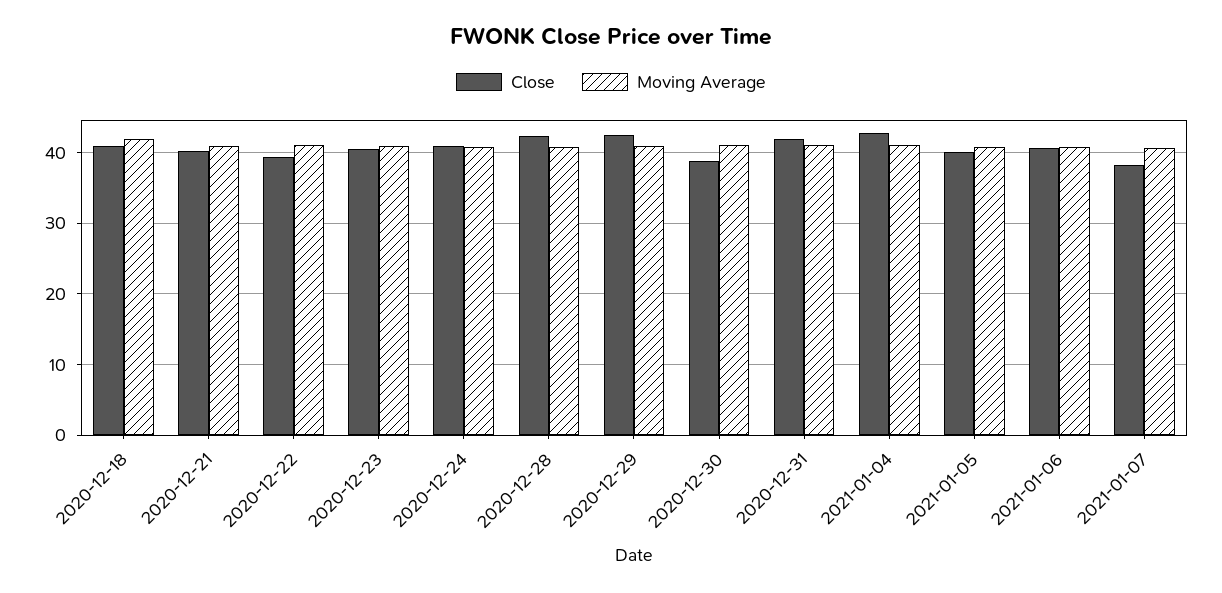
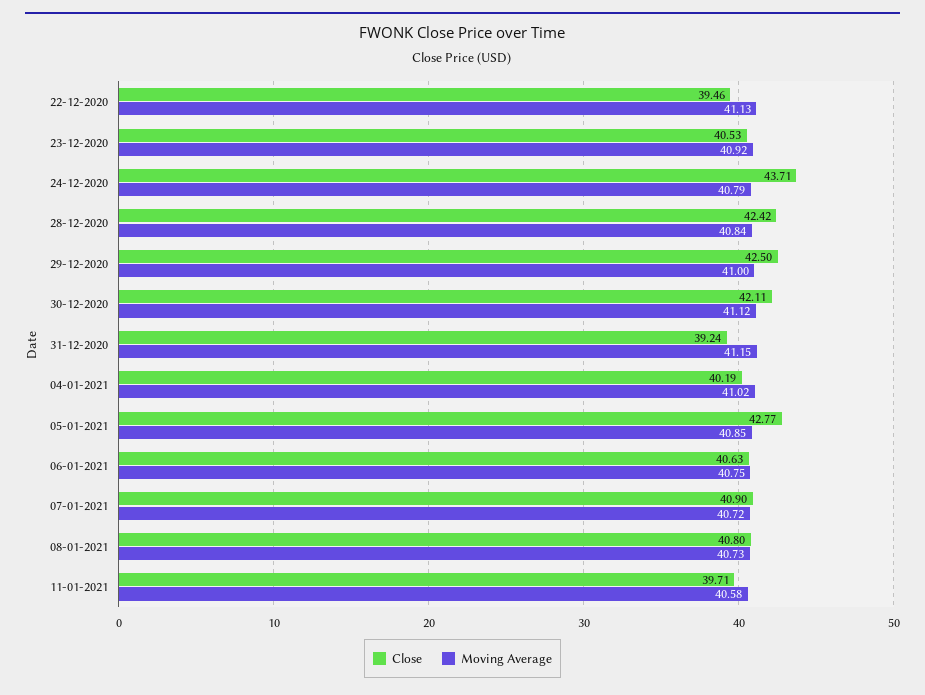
Close, 2020-12-18: 41 -> none
Moving Average, 2020-12-18: 42 -> none
Close, 2020-12-21: 40 -> none
Moving Average, 2020-12-21: 41 -> none
Close, 2020-12-24: 41 -> 43.71
Close, 2020-12-30: 39 -> 42.11
Close, 2020-12-31: 42 -> 39.24
Close, 2021-01-04: 43 -> 40.19
Close, 2021-01-05: 40 -> 42.77
Close, 2021-01-07: 38 -> 40.9
Close, 08-01-2021: none -> 40.8
Moving Average, 08-01-2021: none -> 40.73
Close, 11-01-2021: none -> 39.71
Moving Average, 11-01-2021: none -> 40.58

